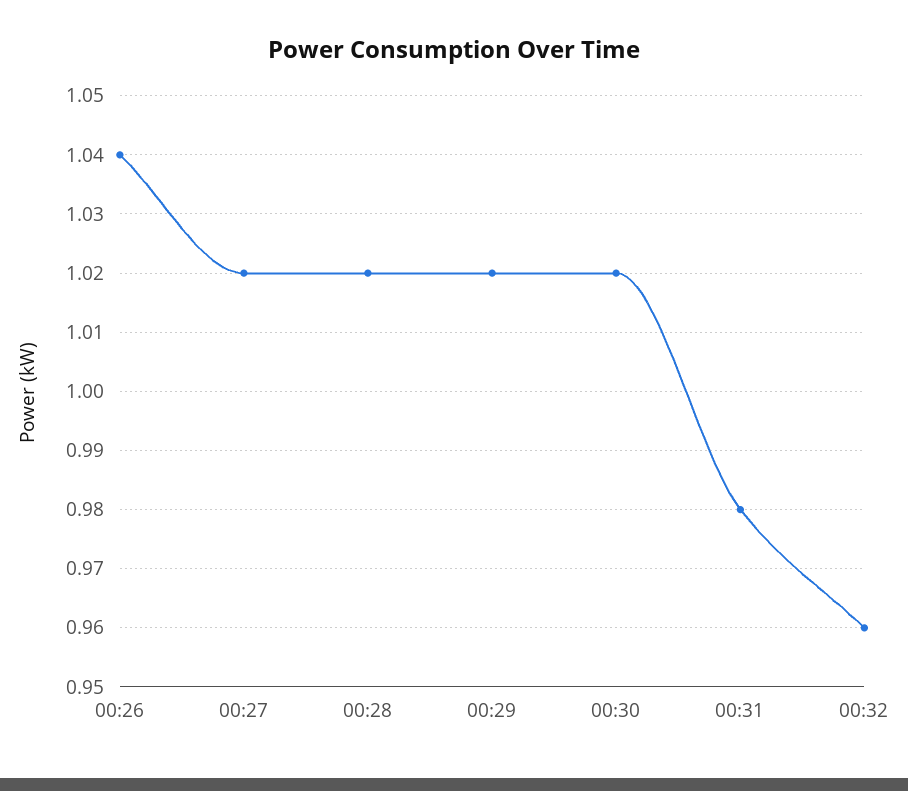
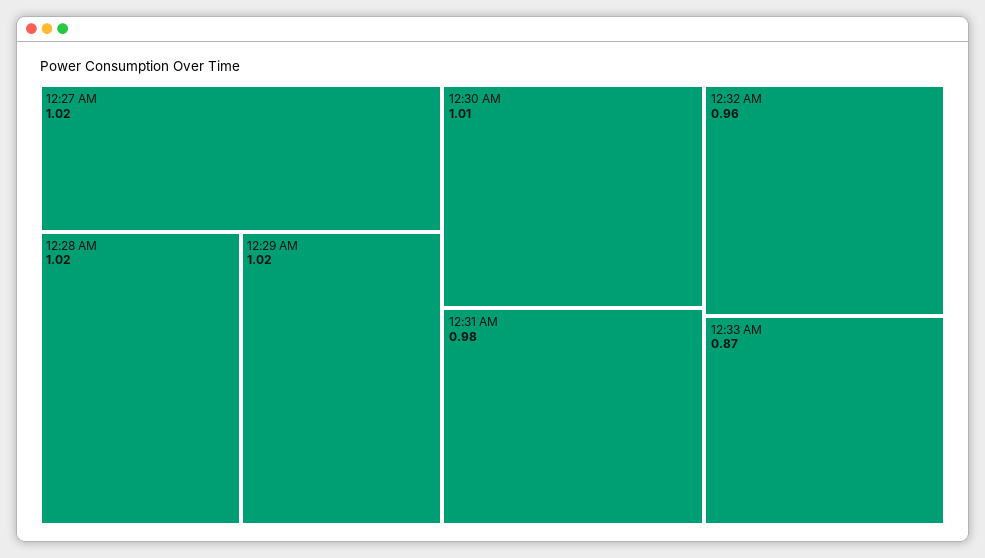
00:26: 1.04 -> none
00:30: 1.02 -> 1.01
12:33 AM: none -> 0.87

